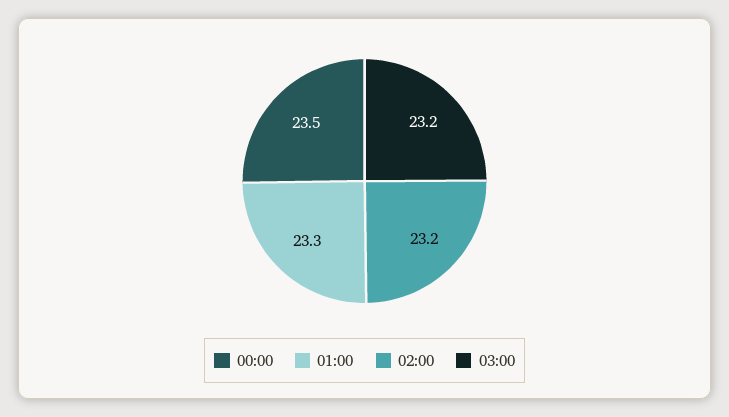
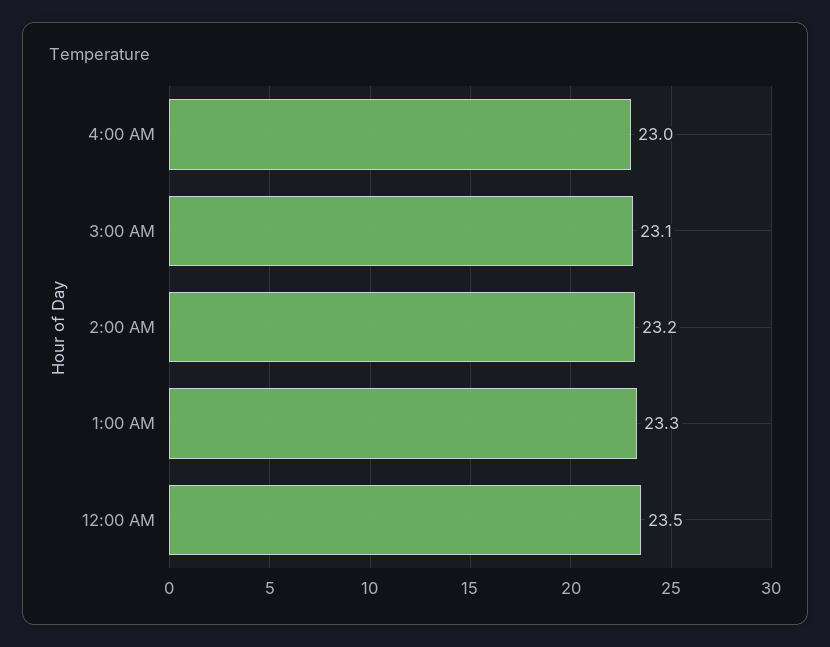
03:00: 23.2 -> 23.1
4:00 AM: none -> 23

